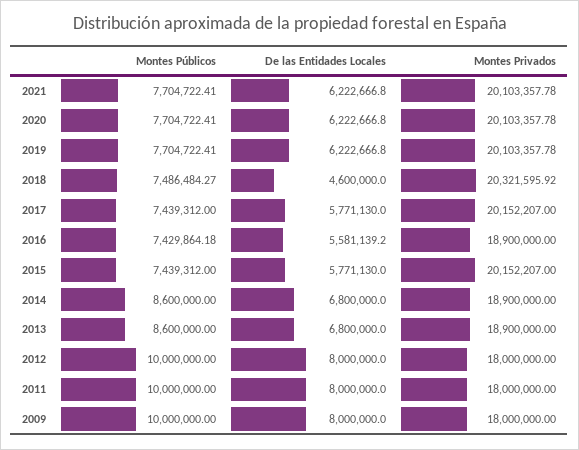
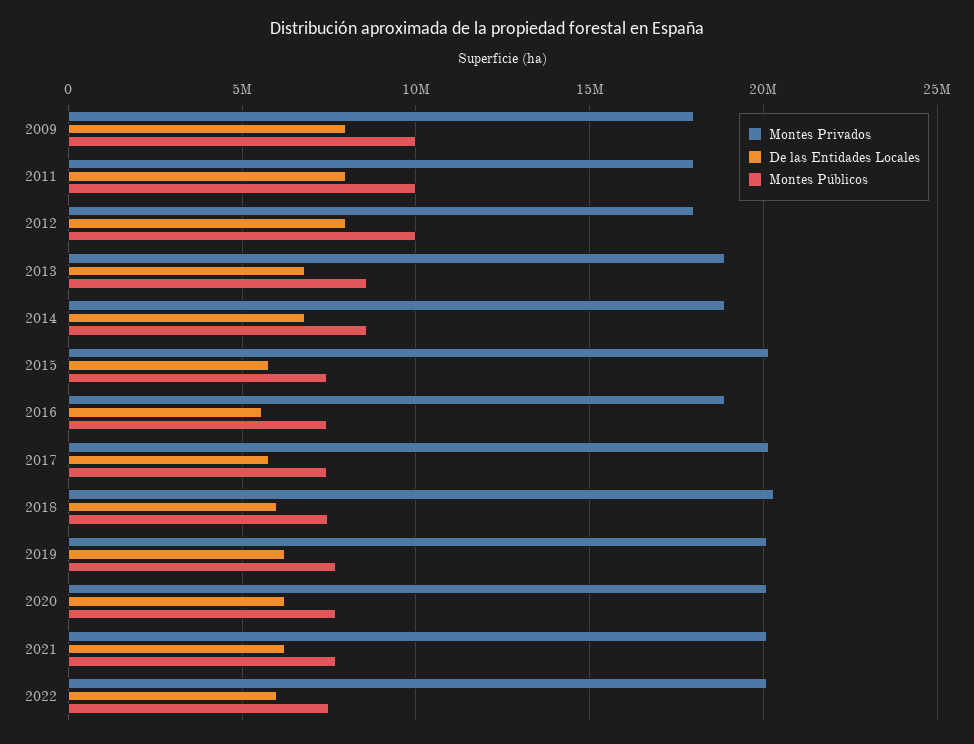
De las Entidades Locales, 2018: 4600000 -> 6000000
Montes Privados, 2022: none -> 20000000
De las Entidades Locales, 2022: none -> 6000000
Montes Públicos, 2022: none -> 7500000

